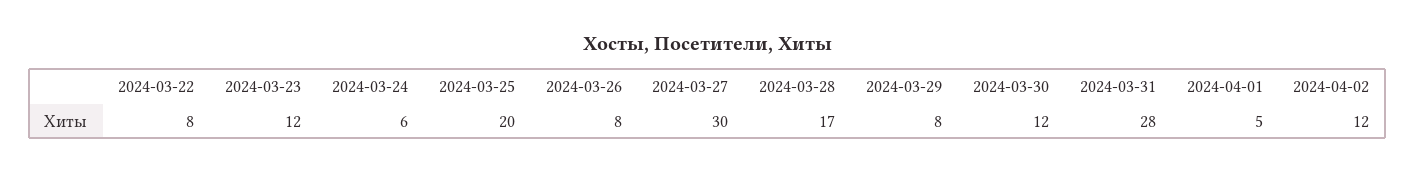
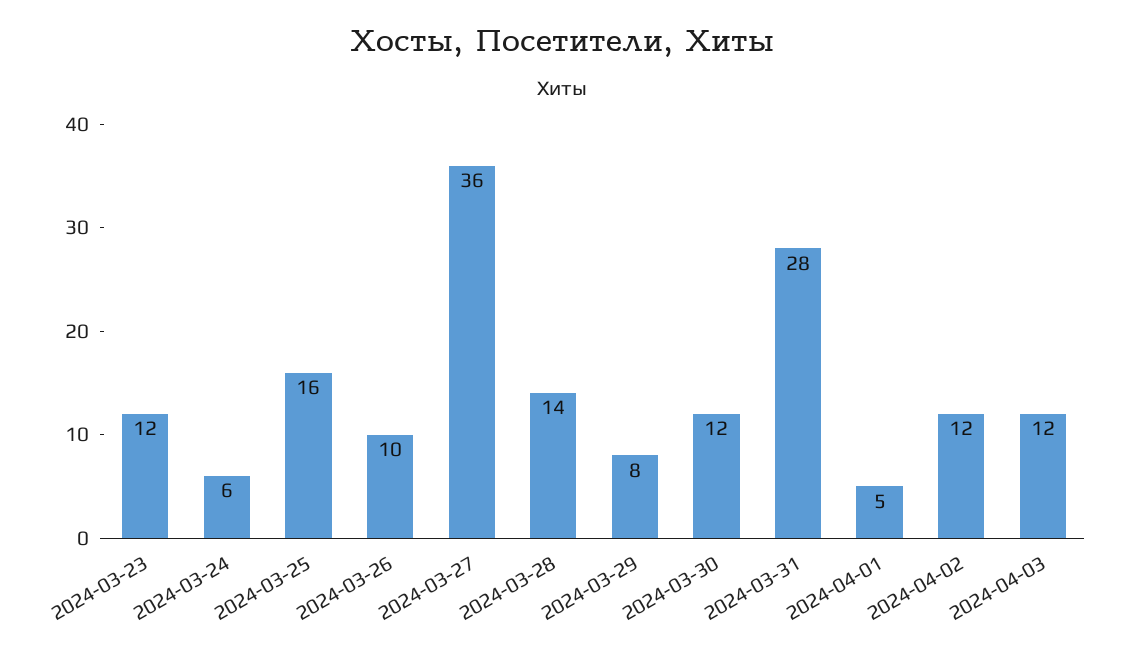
2024-03-22: 8 -> none
2024-03-25: 20 -> 16
2024-03-26: 8 -> 10
2024-03-27: 30 -> 36
2024-03-28: 17 -> 14
2024-04-03: none -> 12

